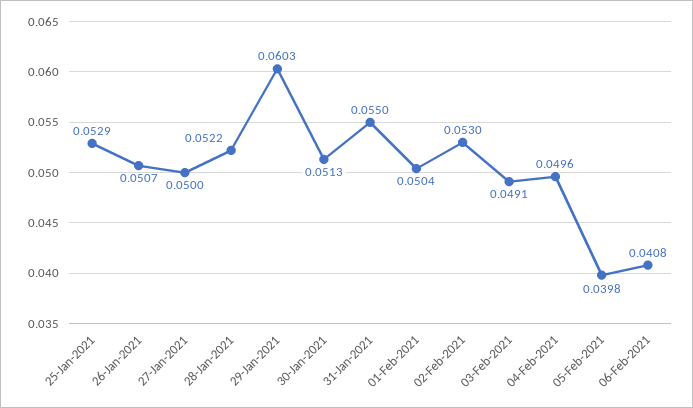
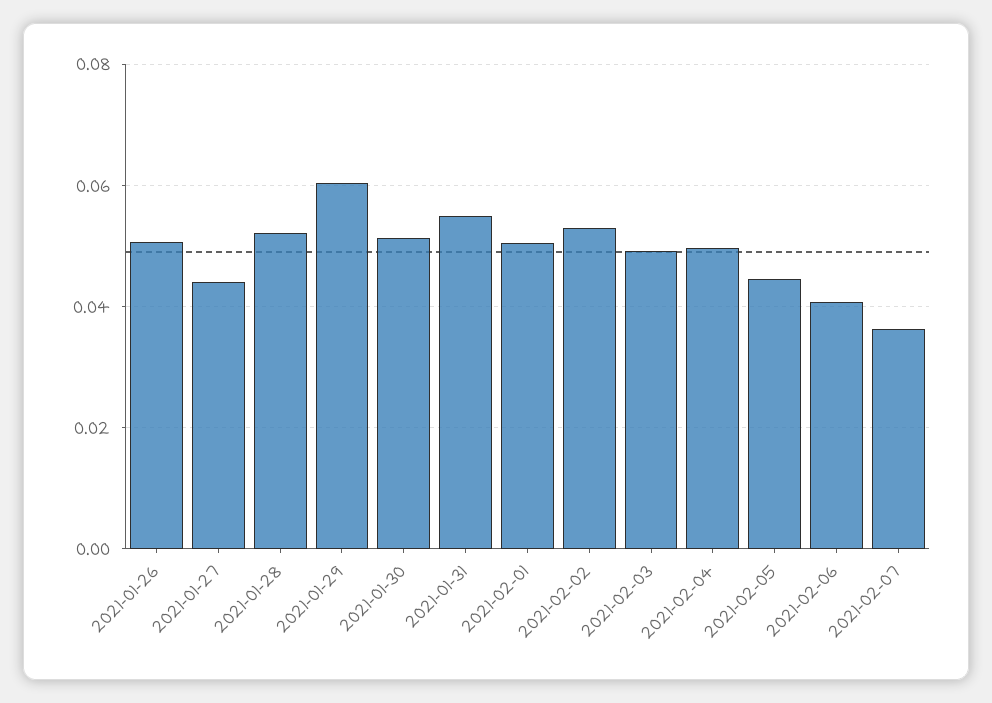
25-Jan-2021: 0.0529 -> none
27-Jan-2021: 0.05 -> 0.044
05-Feb-2021: 0.0398 -> 0.044
2021-02-07: none -> 0.036

